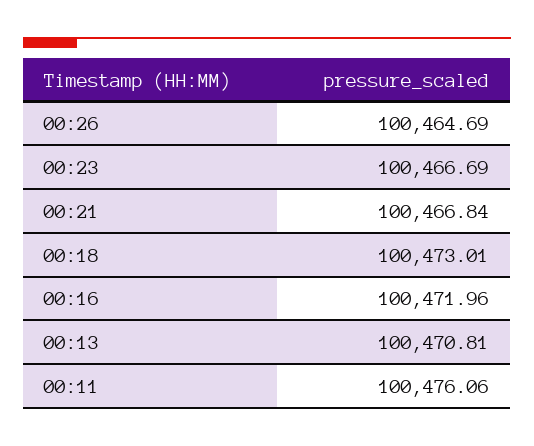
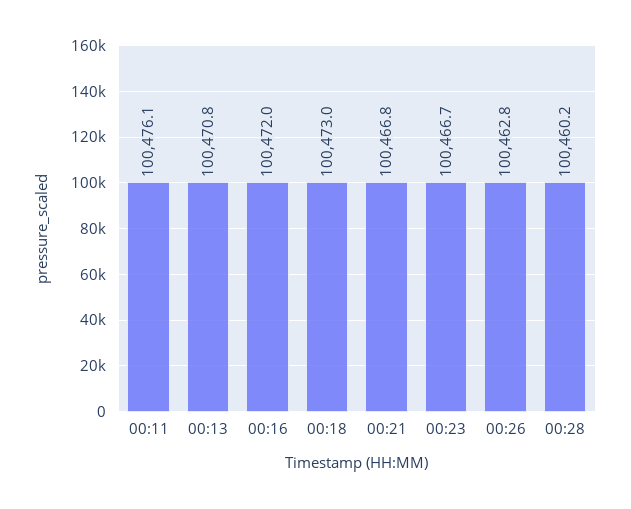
00:26: 100464.69 -> 100462.8
00:28: none -> 100460.2

